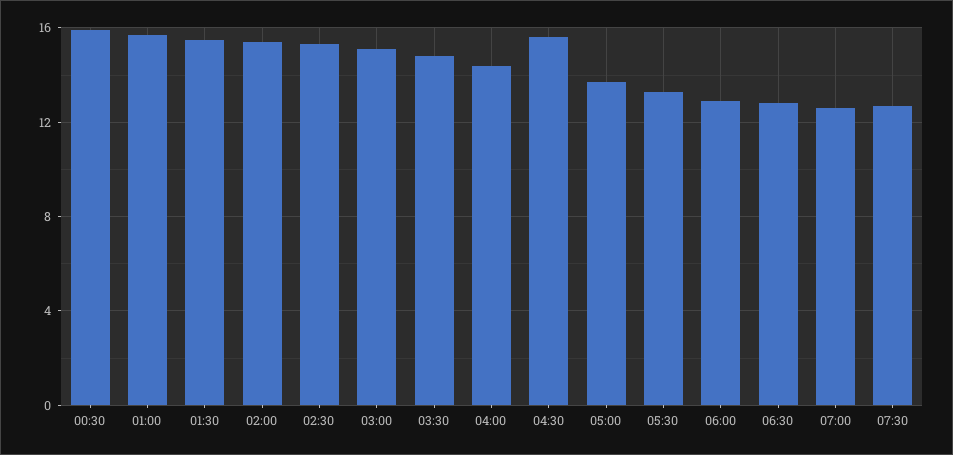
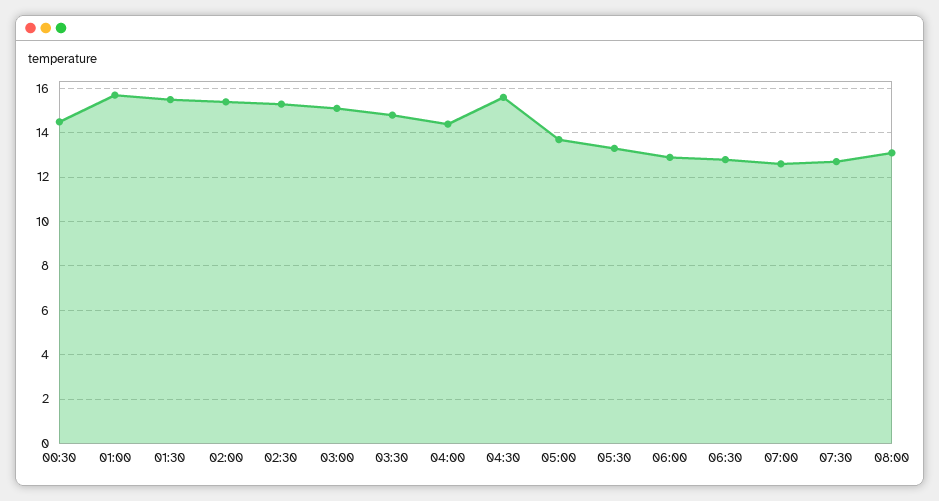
00:30: 16 -> 14.5
08:00: none -> 13

